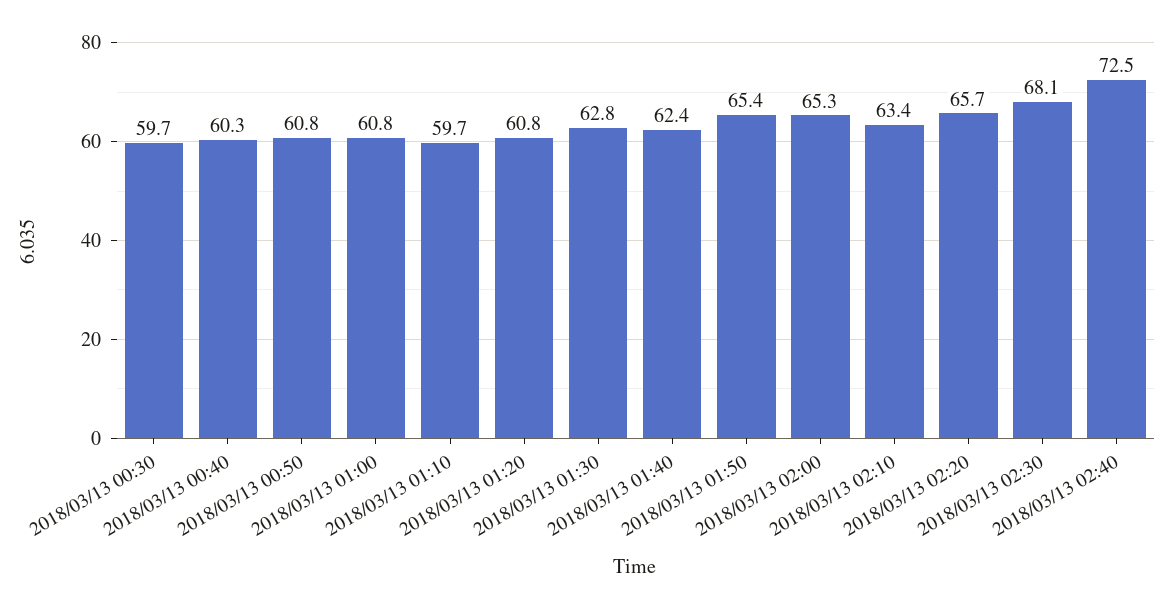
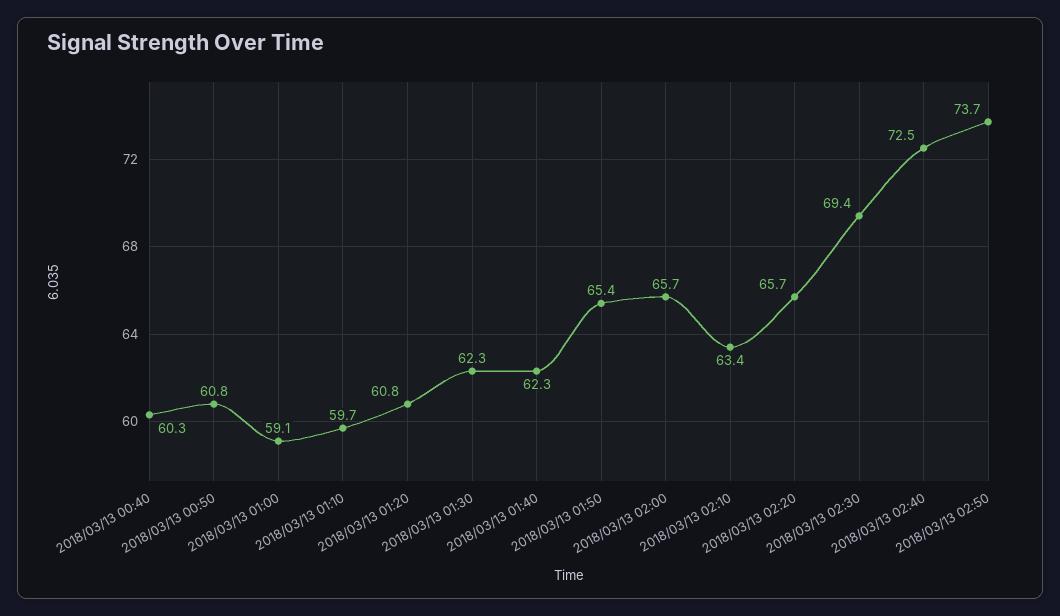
2018/03/13 00:30: 59.7 -> none
2018/03/13 01:00: 60.8 -> 59.1
2018/03/13 01:30: 62.8 -> 62.3
2018/03/13 01:40: 62.4 -> 62.3
2018/03/13 02:00: 65.3 -> 65.7
2018/03/13 02:30: 68.1 -> 69.4
2018/03/13 02:50: none -> 73.7

